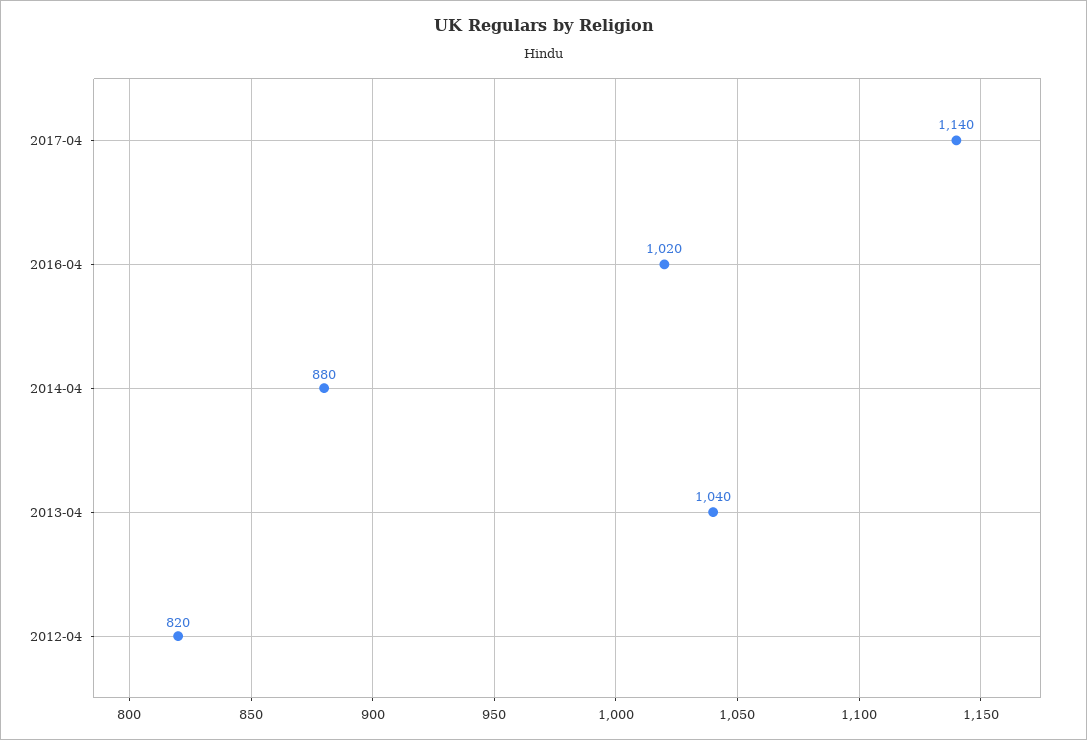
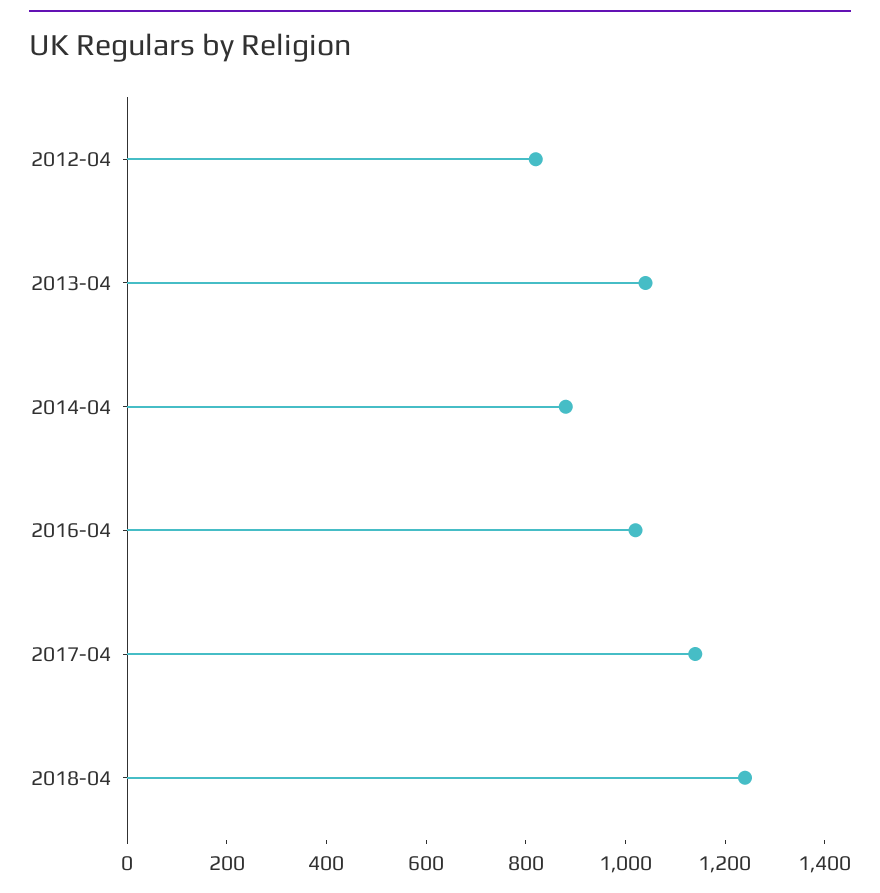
2018-04: none -> 1250

